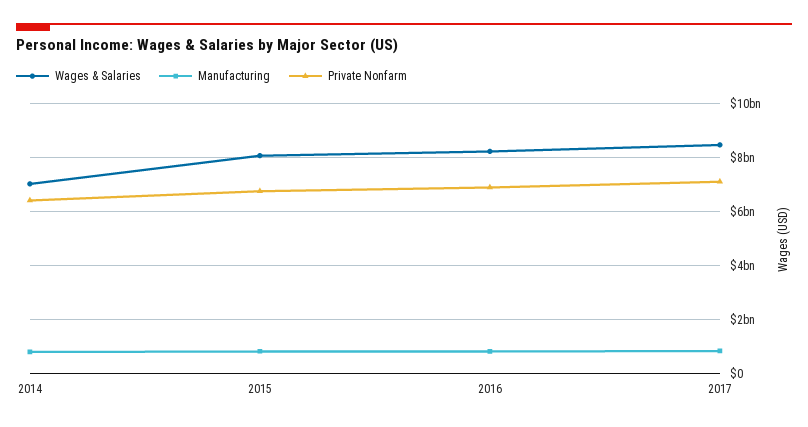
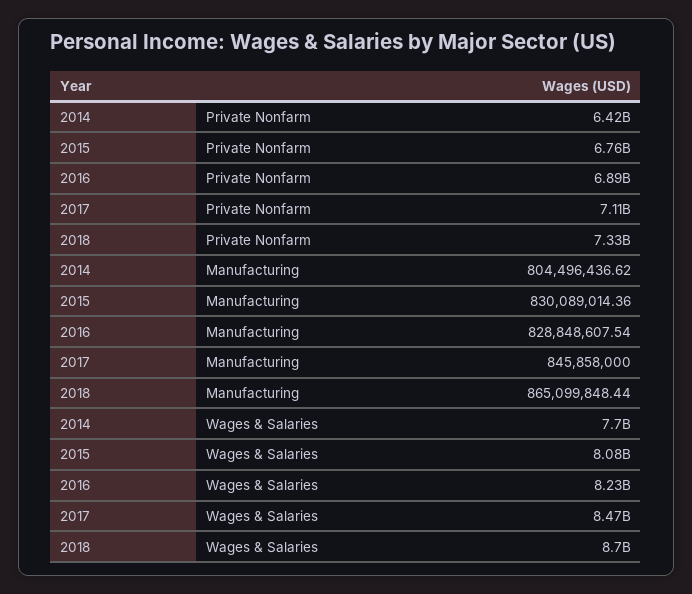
Wages & Salaries, 2014: 7000000000 -> 7700000000
Private Nonfarm, 2018: none -> 7330000000
Manufacturing, 2018: none -> 865099848.44
Wages & Salaries, 2018: none -> 8700000000

